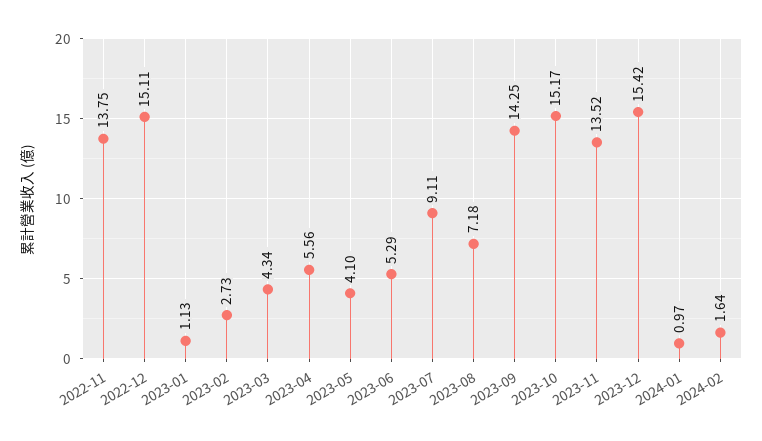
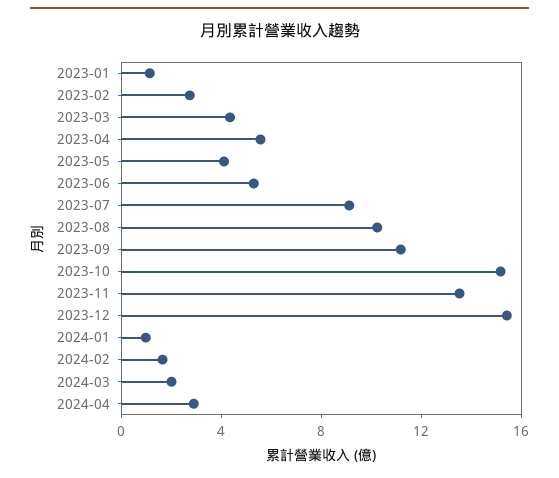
2022-11: 13.75 -> none
2022-12: 15.11 -> none
2023-08: 7.18 -> 10
2023-09: 14.25 -> 11
2024-03: none -> 2
2024-04: none -> 3

